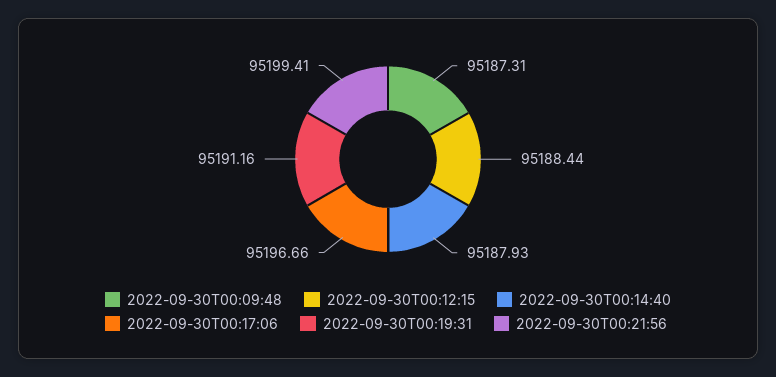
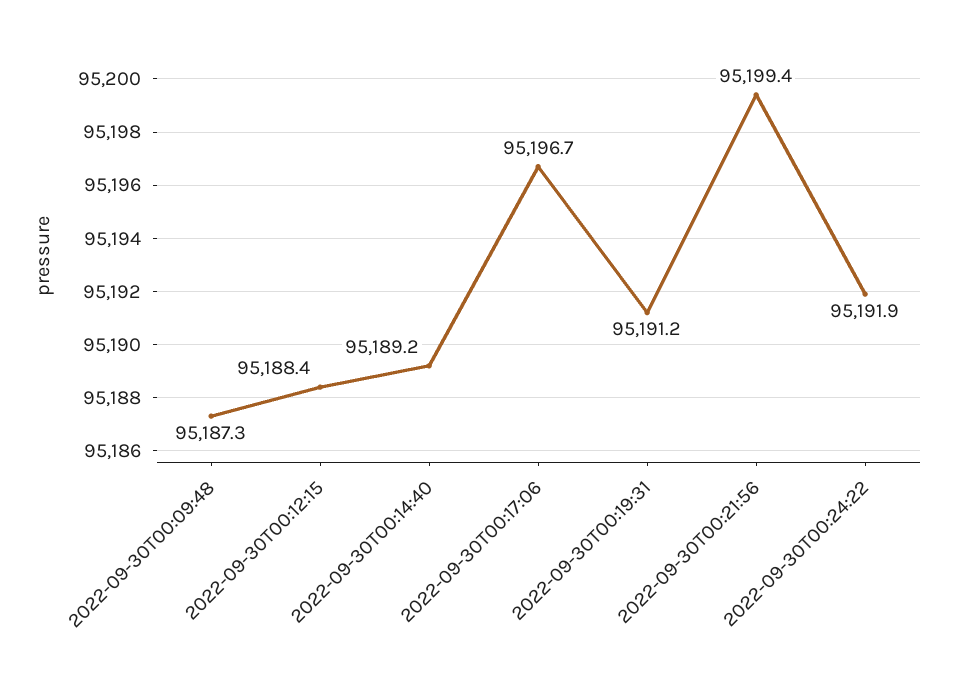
2022-09-30T00:14:40: 95187.93 -> 95189.2
2022-09-30T00:24:22: none -> 95191.9

